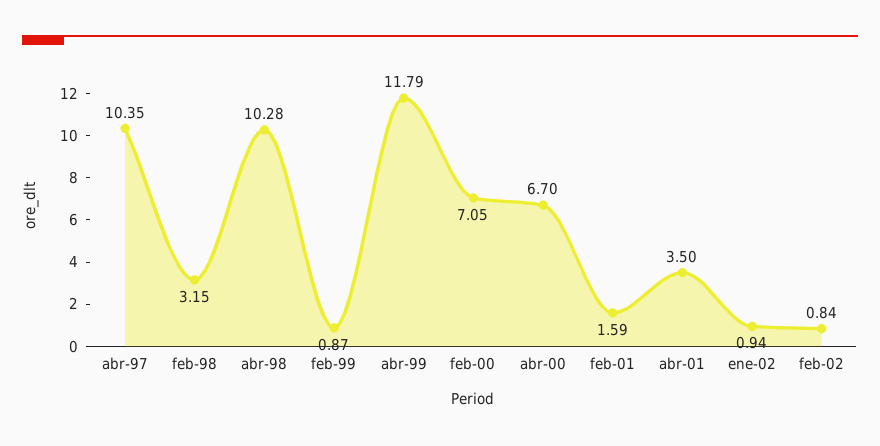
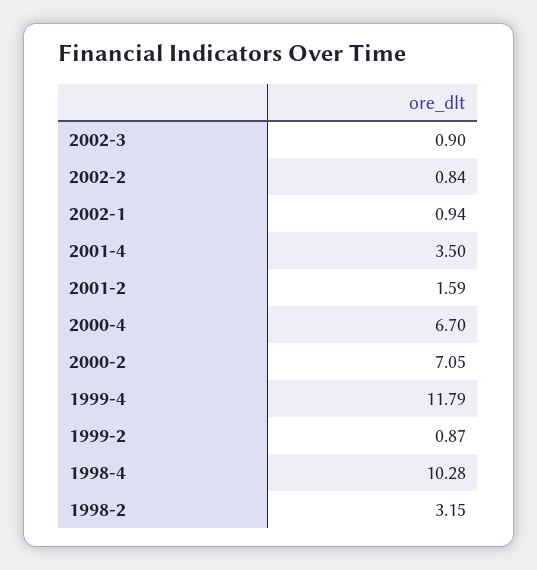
abr-97: 10.35 -> none
2002-3: none -> 0.9

